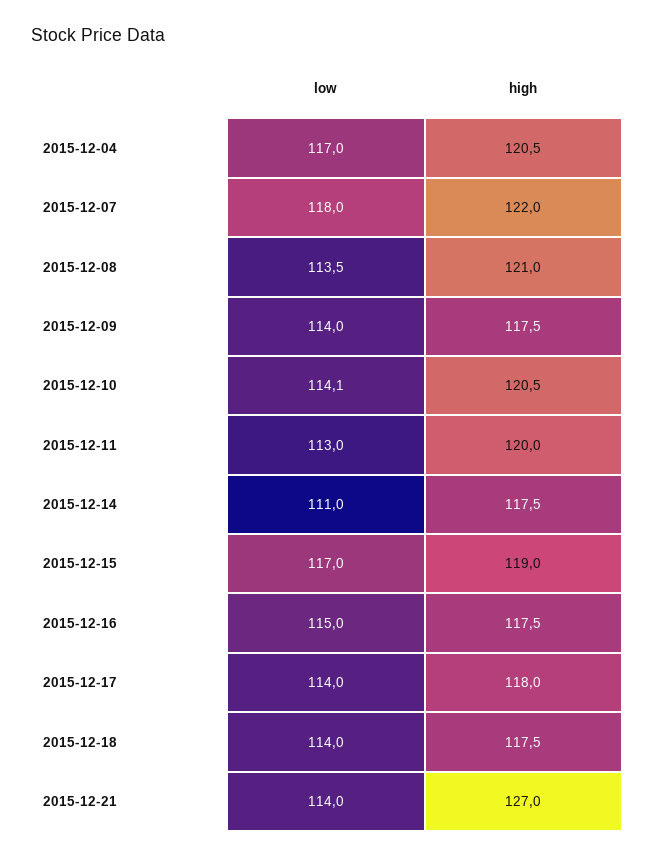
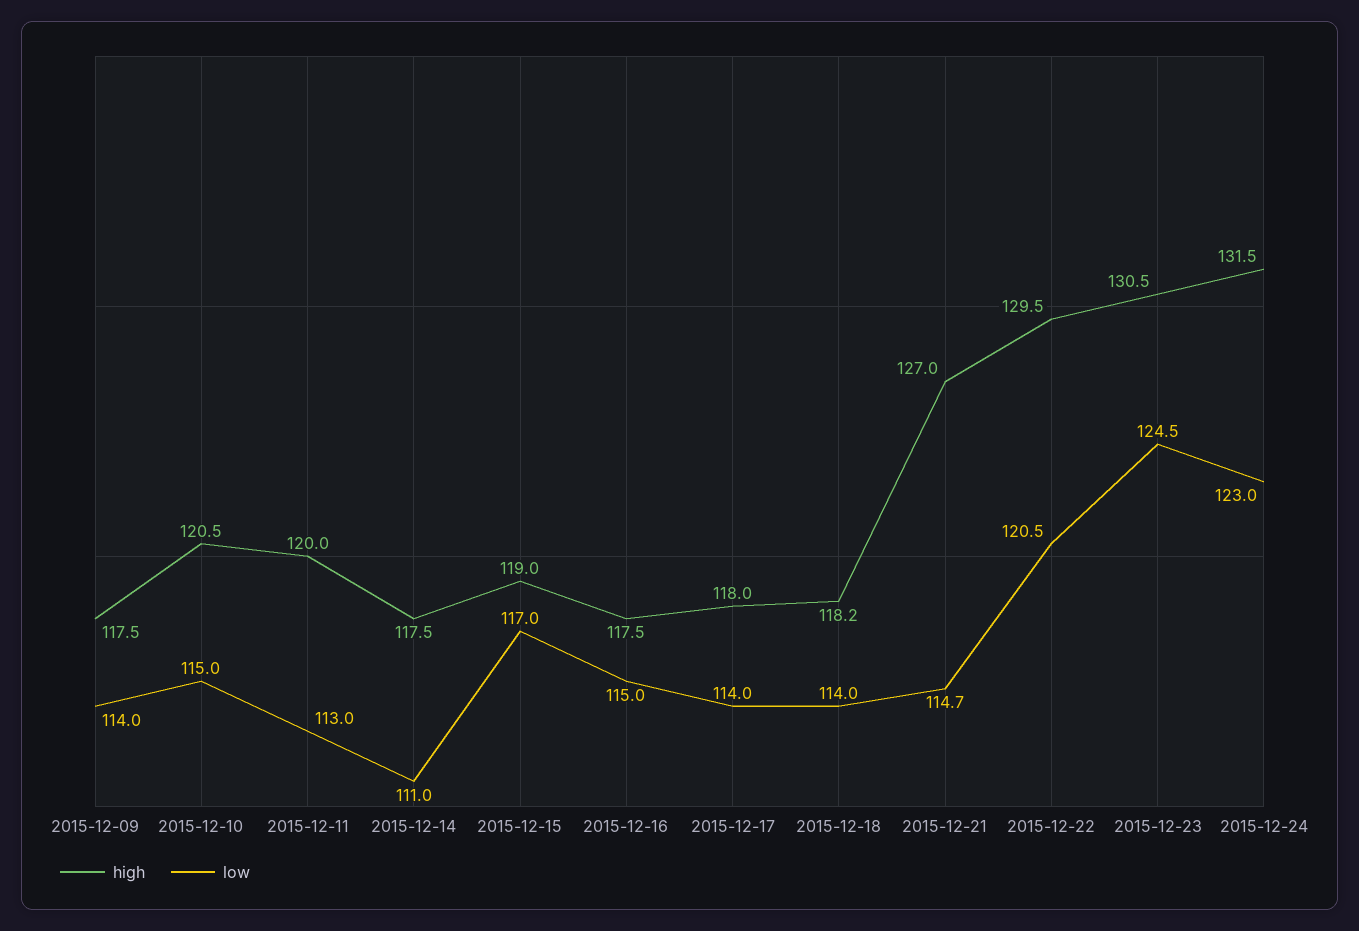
low, 2015-12-04: 117 -> none
high, 2015-12-04: 120.5 -> none
low, 2015-12-07: 118 -> none
high, 2015-12-07: 122 -> none
low, 2015-12-08: 113.5 -> none
high, 2015-12-08: 121 -> none
low, 2015-12-10: 114.1 -> 115
high, 2015-12-18: 117.5 -> 118.2
low, 2015-12-21: 114 -> 114.7
high, 2015-12-22: none -> 129.5
low, 2015-12-22: none -> 120.5
high, 2015-12-23: none -> 130.5
low, 2015-12-23: none -> 124.5
high, 2015-12-24: none -> 131.5
low, 2015-12-24: none -> 123

